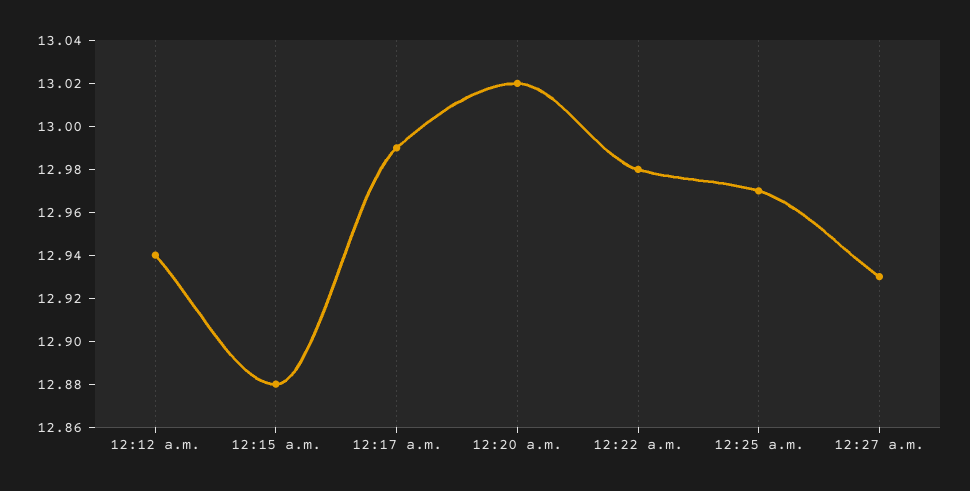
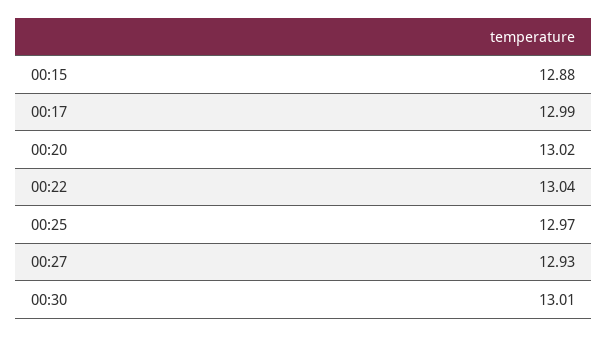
12:12 a.m.: 12.94 -> none
12:22 a.m.: 12.98 -> 13.04
00:30: none -> 13.01

